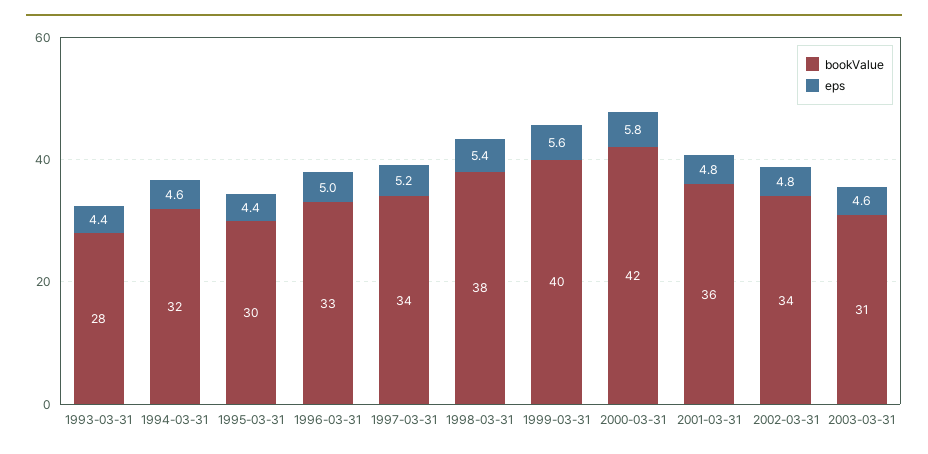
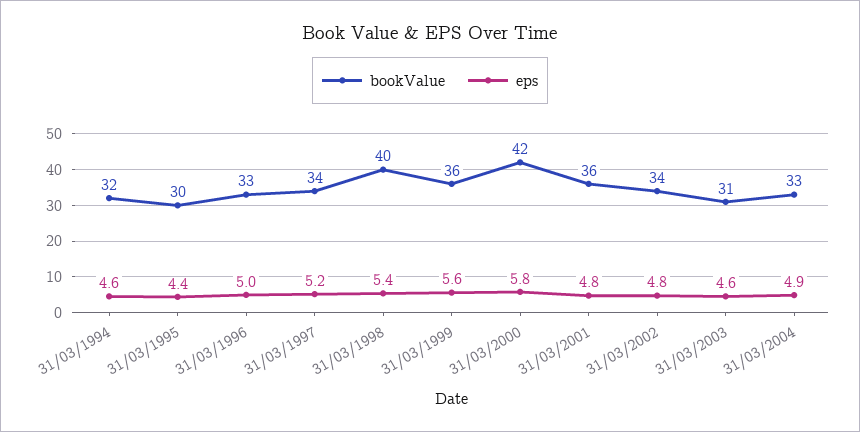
bookValue, 1993-03-31: 28 -> none
eps, 1993-03-31: 4.4 -> none
bookValue, 1998-03-31: 38 -> 40
bookValue, 1999-03-31: 40 -> 36
bookValue, 31/03/2004: none -> 33
eps, 31/03/2004: none -> 4.9

